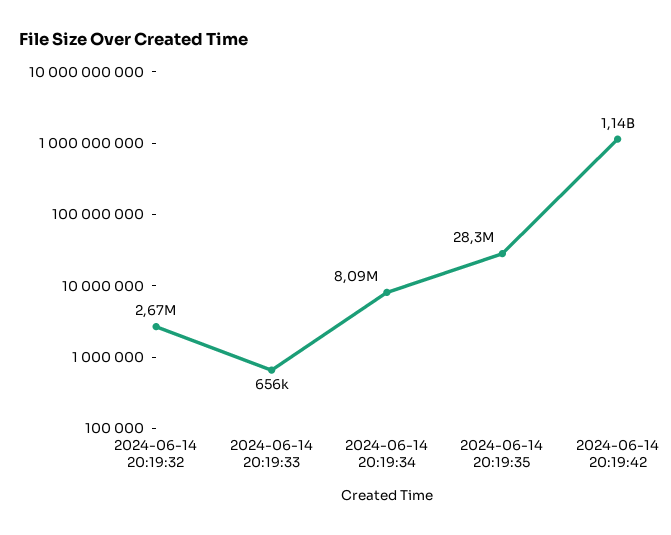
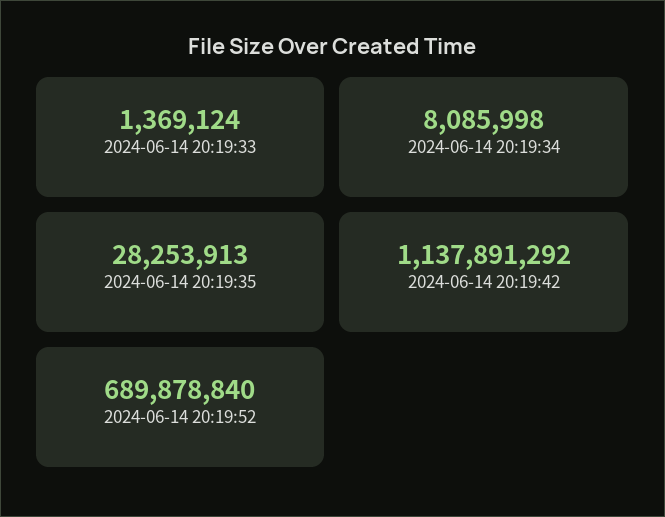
2024-06-14 20:19:32: 2670000 -> none
2024-06-14 20:19:33: 656000 -> 1369124
2024-06-14 20:19:52: none -> 689878840

